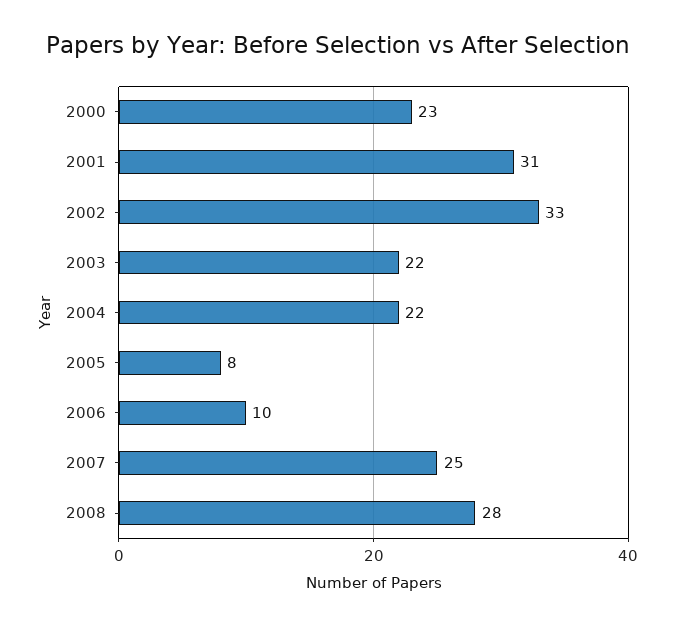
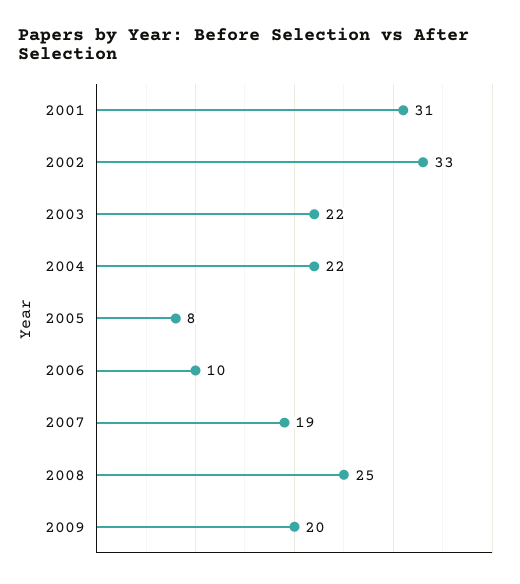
2000: 23 -> none
2007: 25 -> 19
2008: 28 -> 25
2009: none -> 20

